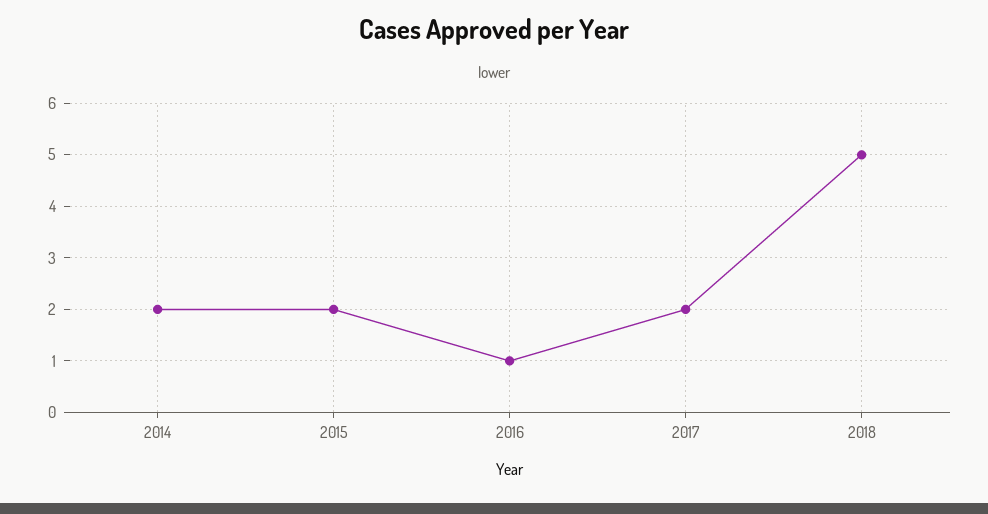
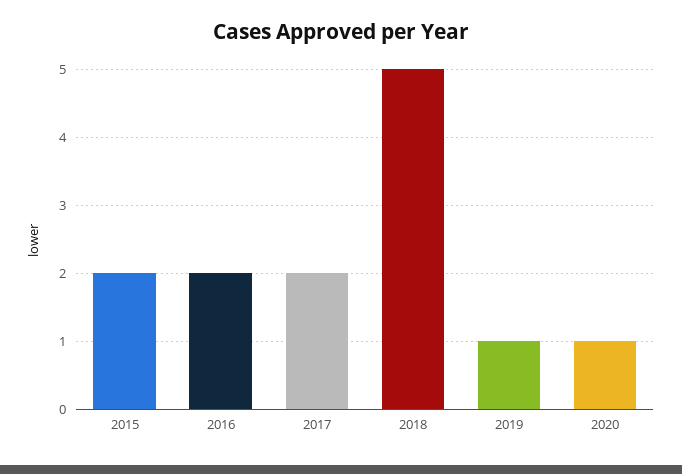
2014: 2 -> none
2016: 1 -> 2
2019: none -> 1
2020: none -> 1

